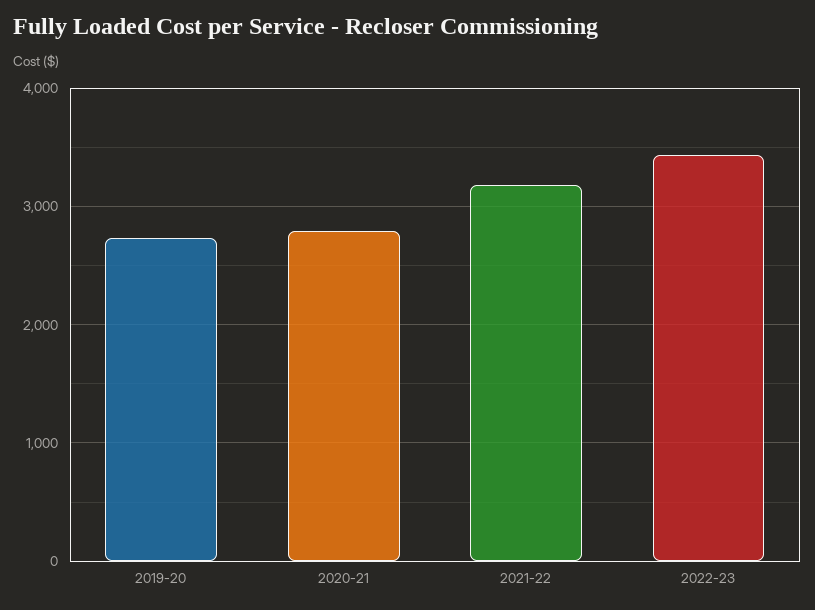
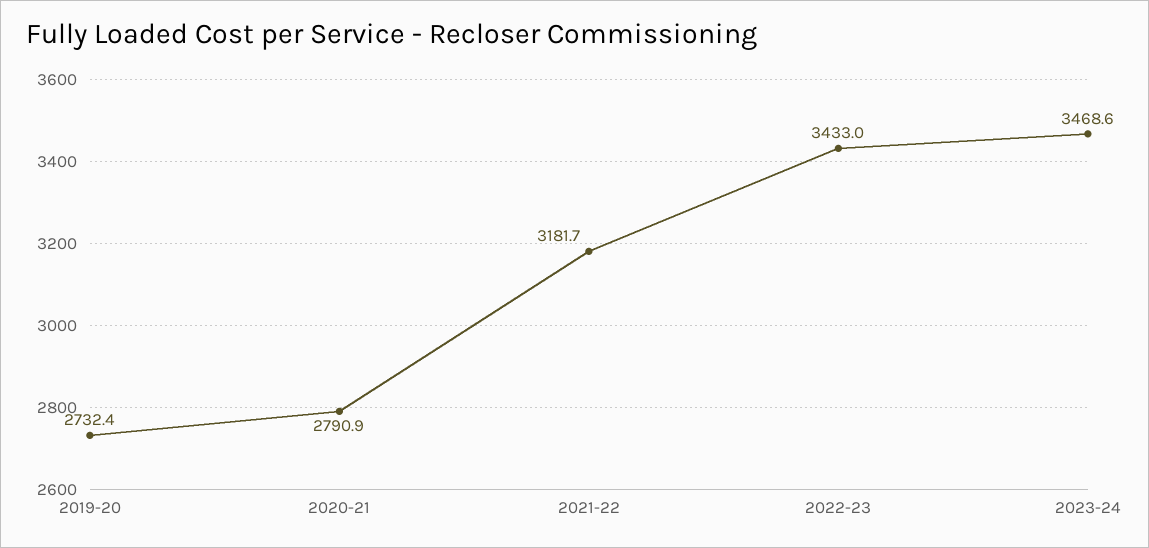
2023-24: none -> 3468.6

